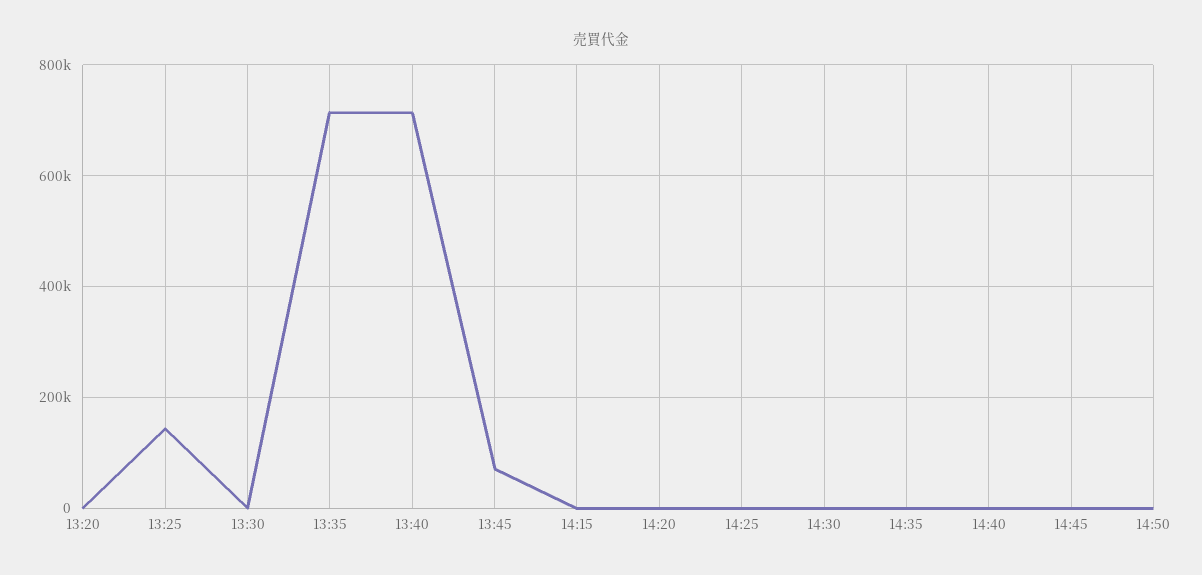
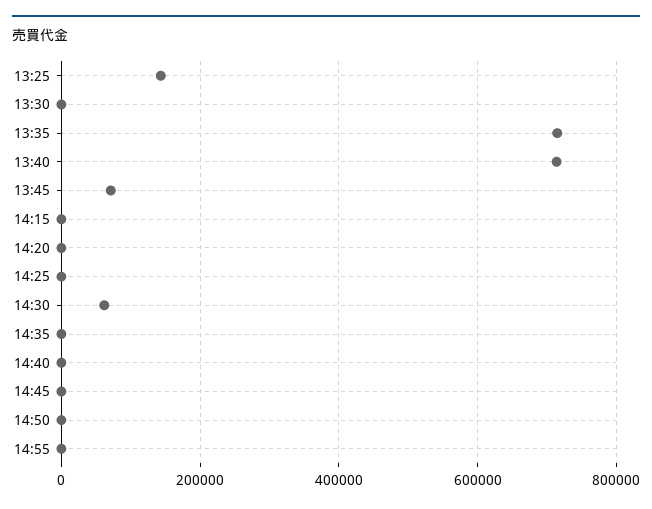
13:20: 0 -> none
14:30: 0 -> 60000
14:55: none -> 0

